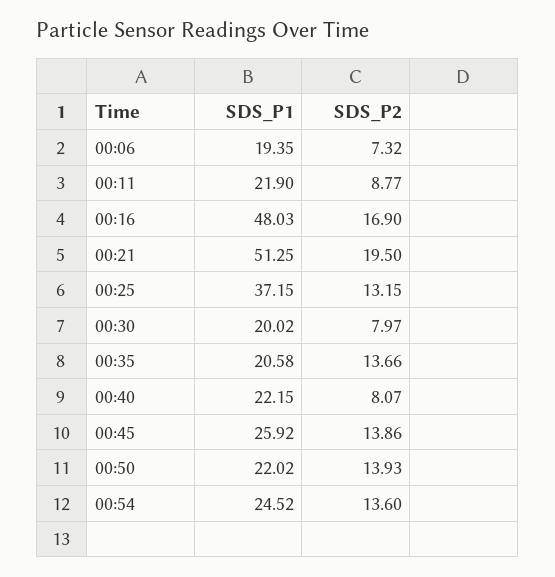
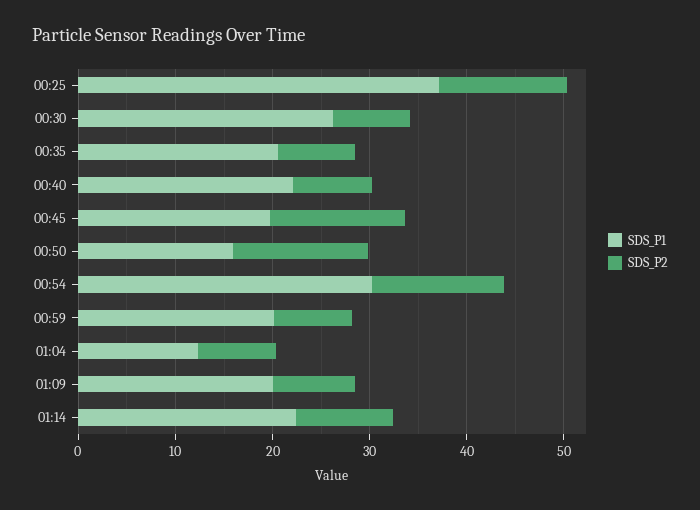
SDS_P1, 00:06: 19.35 -> none
SDS_P2, 00:06: 7.32 -> none
SDS_P1, 00:11: 21.9 -> none
SDS_P2, 00:11: 8.77 -> none
SDS_P1, 00:16: 48.03 -> none
SDS_P2, 00:16: 16.9 -> none
SDS_P1, 00:21: 51.25 -> none
SDS_P2, 00:21: 19.5 -> none
SDS_P1, 00:30: 20.02 -> 26
SDS_P2, 00:35: 13.66 -> 8
SDS_P1, 00:45: 25.92 -> 20
SDS_P1, 00:50: 22.02 -> 16
SDS_P1, 00:54: 24.52 -> 30
SDS_P1, 00:59: none -> 20
SDS_P2, 00:59: none -> 8
SDS_P1, 01:04: none -> 12
SDS_P2, 01:04: none -> 8
SDS_P1, 01:09: none -> 20
SDS_P2, 01:09: none -> 8
SDS_P1, 01:14: none -> 22
SDS_P2, 01:14: none -> 10

